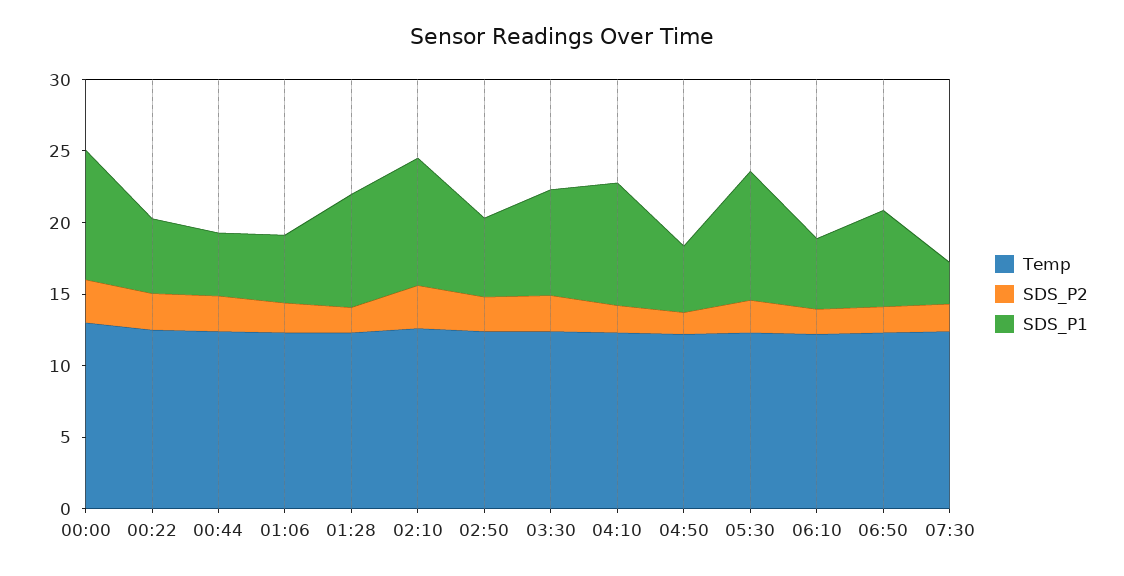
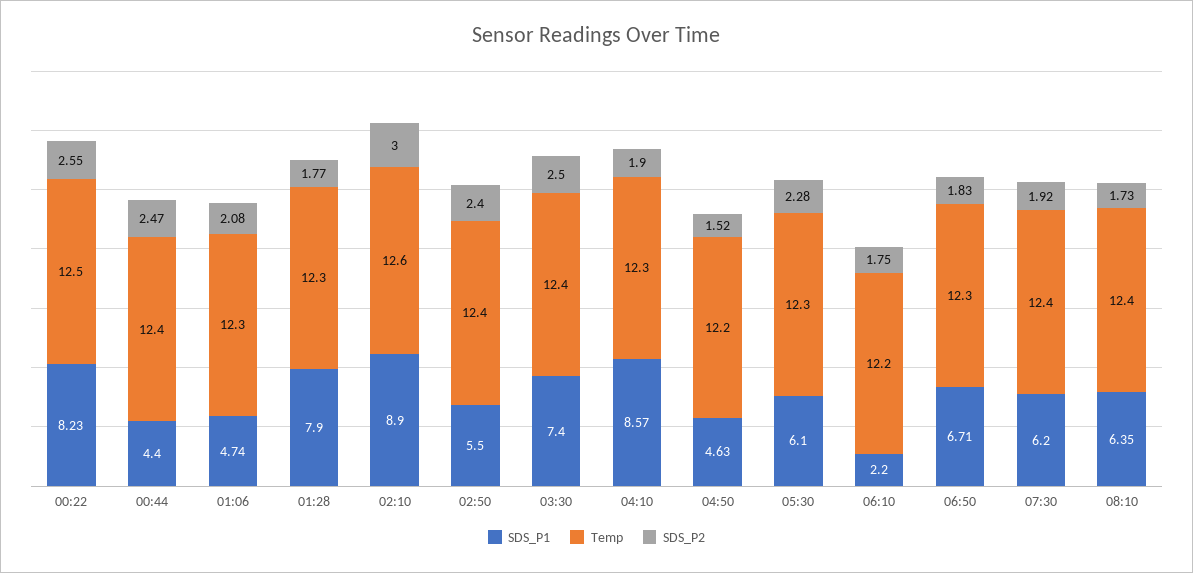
Temp, 00:00: 13 -> none
SDS_P2, 00:00: 3 -> none
SDS_P1, 00:00: 9 -> none
SDS_P1, 00:22: 5 -> 8.23
SDS_P1, 05:30: 9 -> 6.1
SDS_P1, 06:10: 5 -> 2.2
SDS_P1, 07:30: 3 -> 6.2
SDS_P1, 08:10: none -> 6.35
Temp, 08:10: none -> 12.4
SDS_P2, 08:10: none -> 1.73

